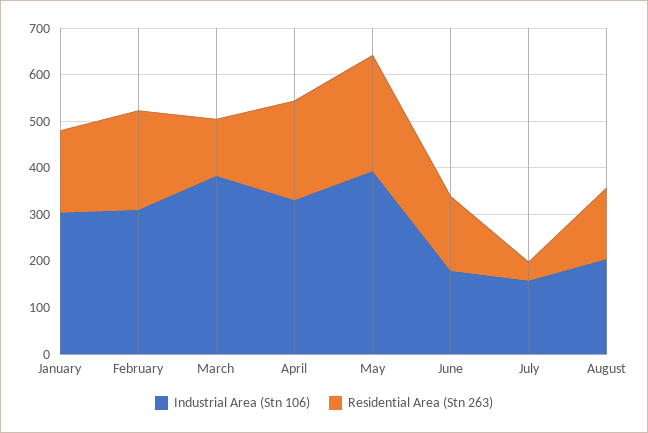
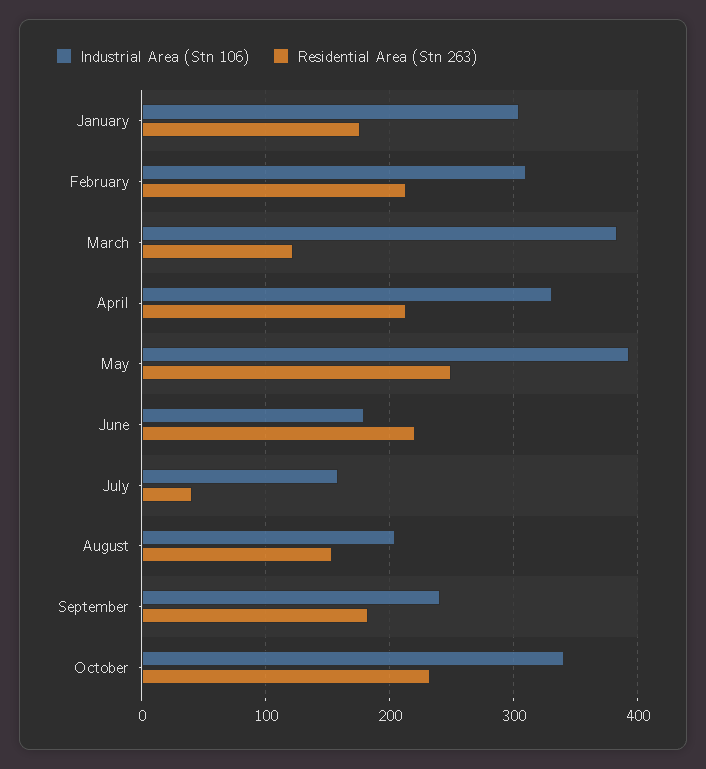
Residential Area (Stn 263), June: 160 -> 220
Industrial Area (Stn 106), September: none -> 240
Residential Area (Stn 263), September: none -> 180
Industrial Area (Stn 106), October: none -> 340
Residential Area (Stn 263), October: none -> 230

